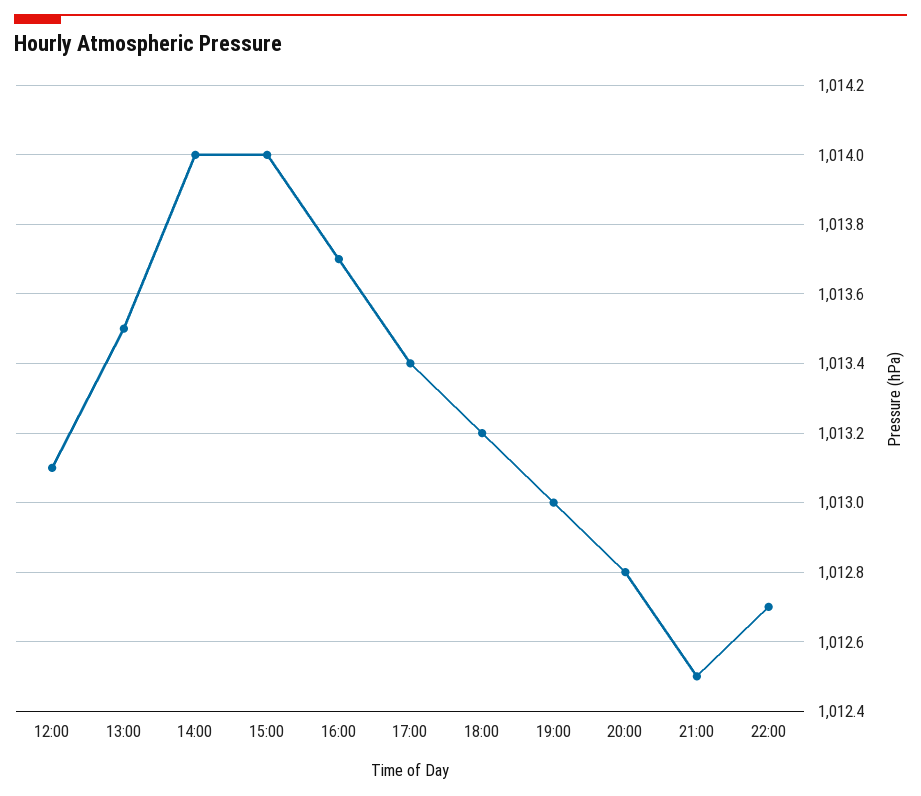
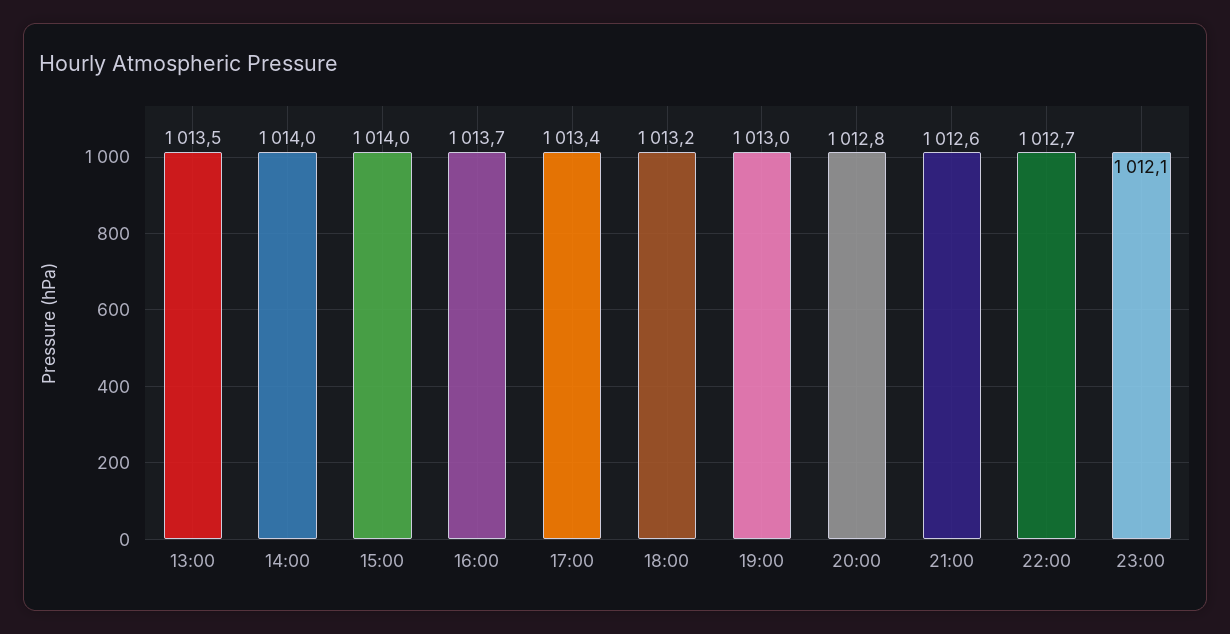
12:00: 1013.1 -> none
21:00: 1012.5 -> 1012.6
23:00: none -> 1012.1

